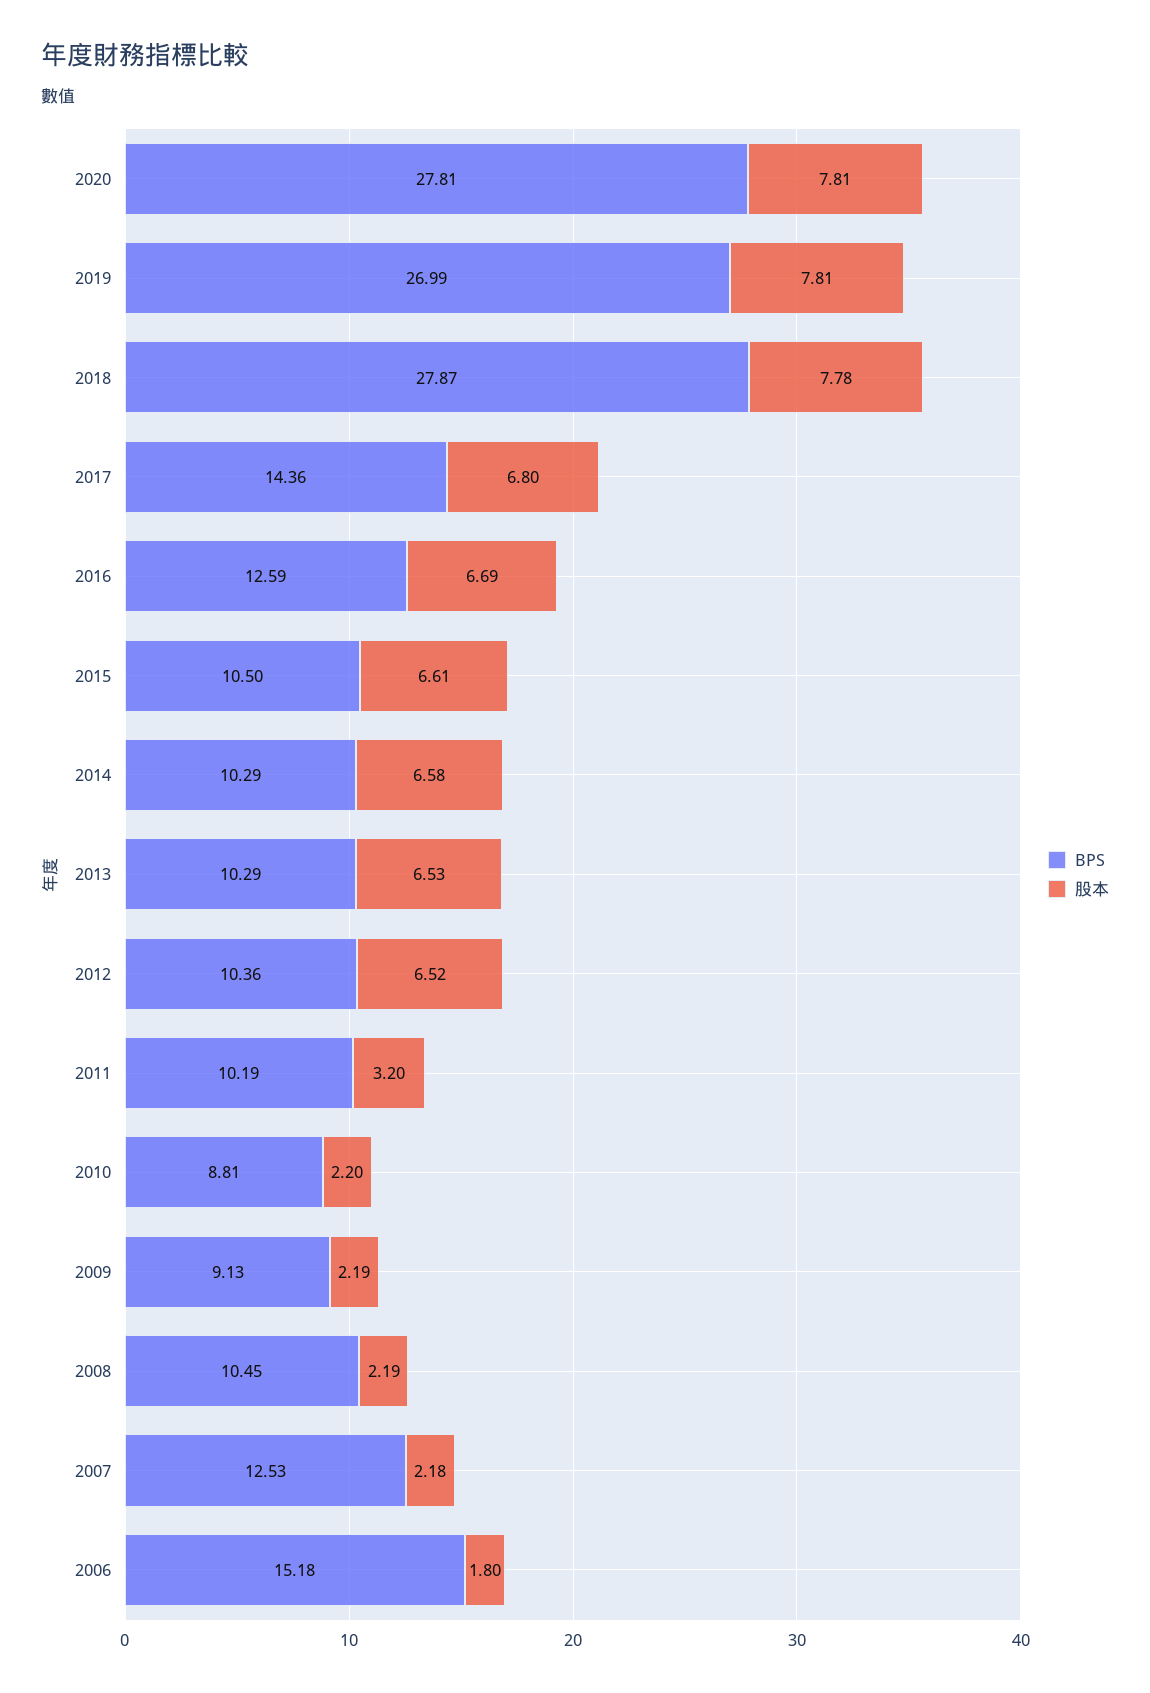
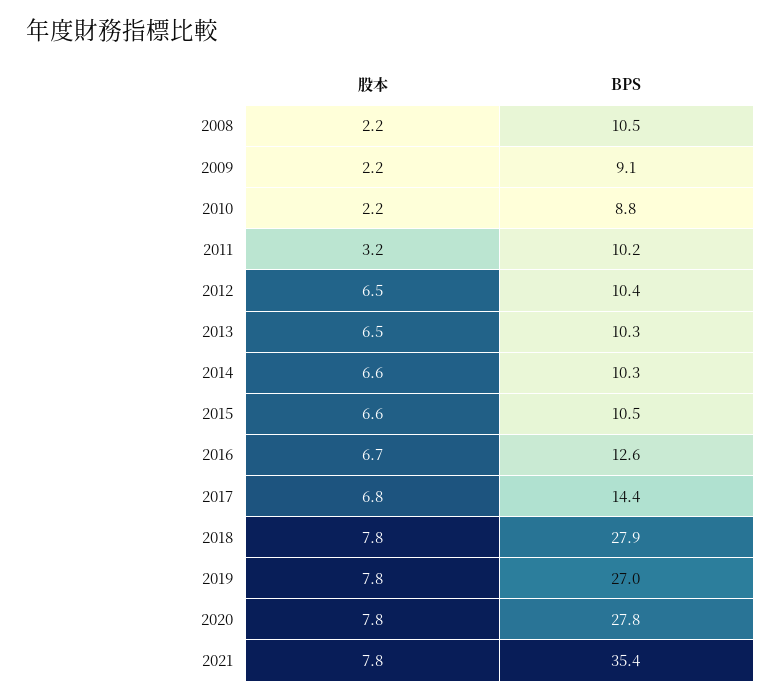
BPS, 2007: 12.53 -> none
股本, 2007: 2.18 -> none
BPS, 2006: 15.18 -> none
股本, 2006: 1.8 -> none
股本, 2021: none -> 7.8
BPS, 2021: none -> 35.4

